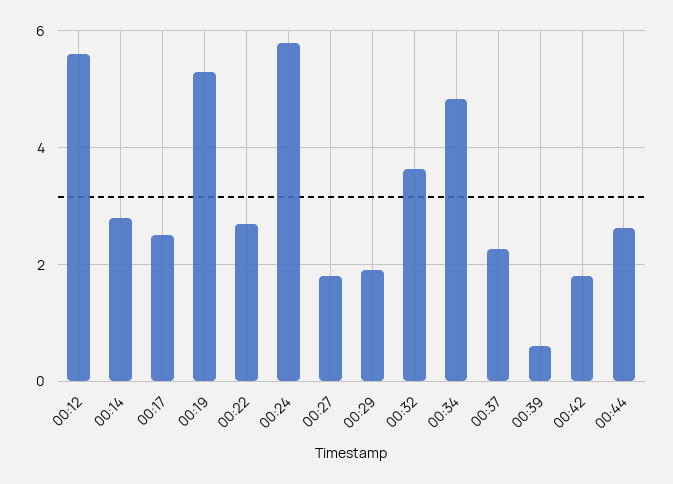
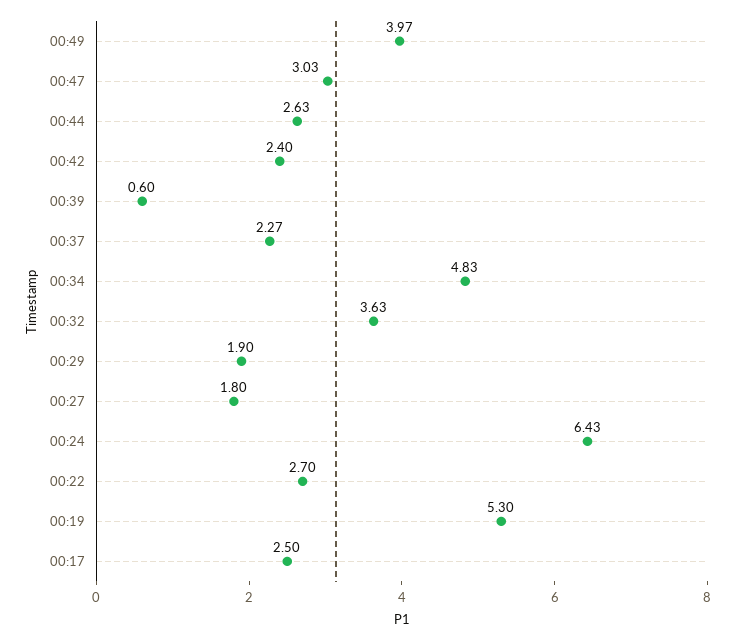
00:12: 5.6 -> none
00:14: 2.8 -> none
00:24: 5.8 -> 6.43
00:42: 1.8 -> 2.4
00:49: none -> 3.97
00:47: none -> 3.03

